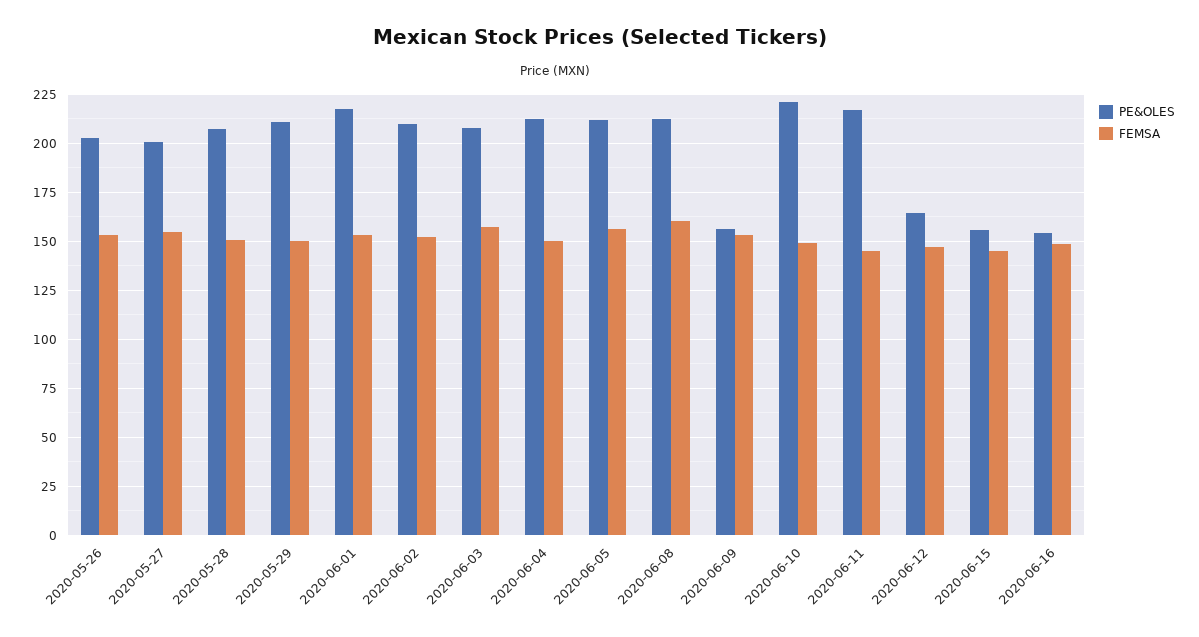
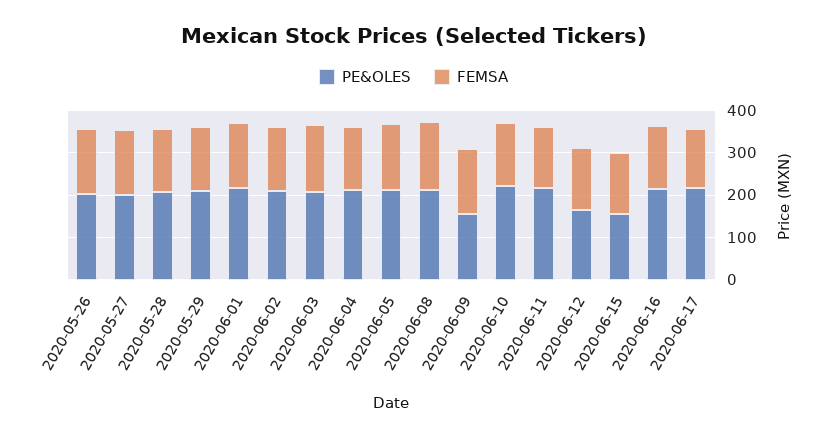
PE&OLES, 2020-06-16: 155 -> 220
PE&OLES, 2020-06-17: none -> 220
FEMSA, 2020-06-17: none -> 140

